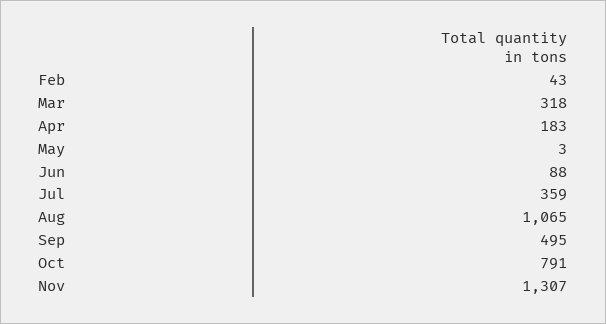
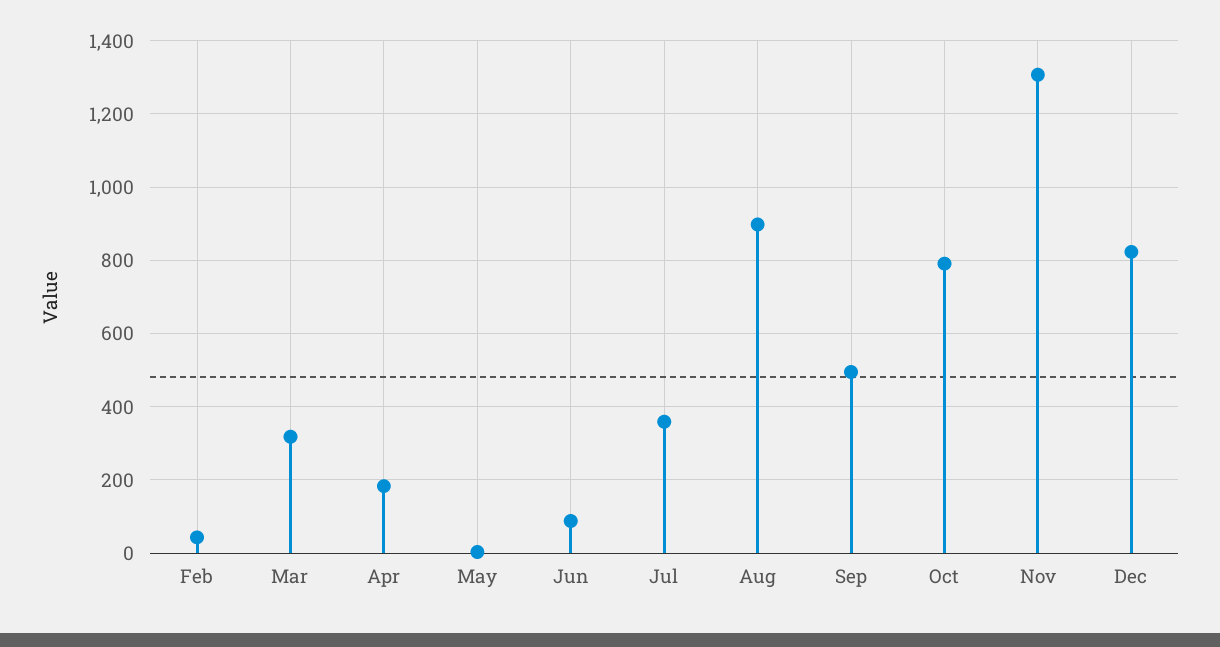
Aug: 1065 -> 900
Dec: none -> 820

